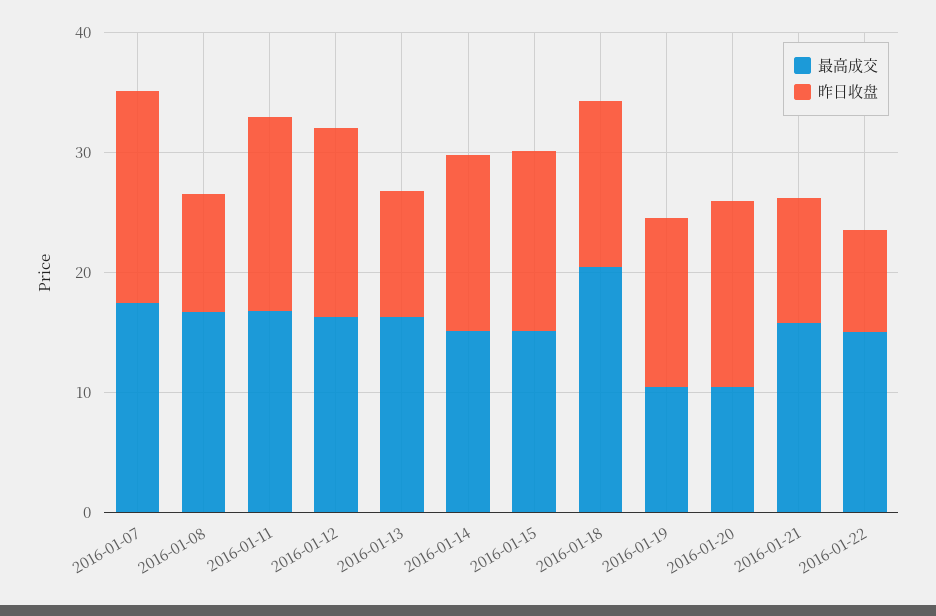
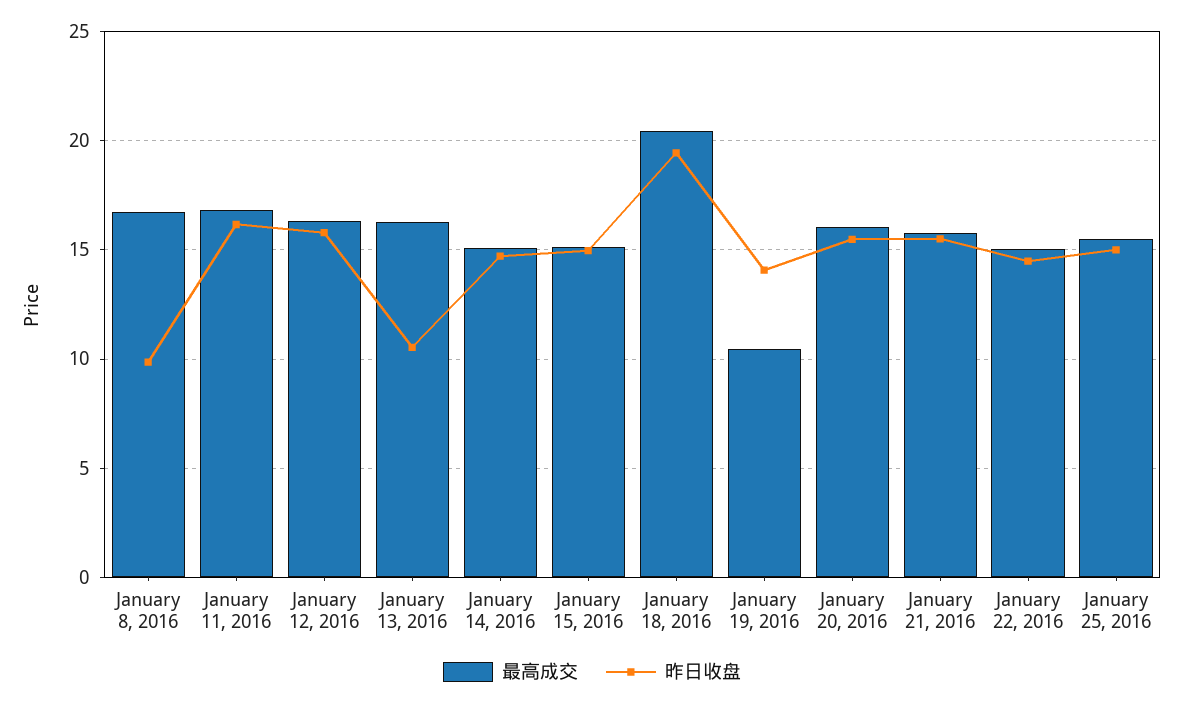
最高成交, 2016-01-07: 18 -> none
昨日收盘, 2016-01-07: 18 -> none
昨日收盘, 2016-01-18: 14 -> 19.5
最高成交, 2016-01-20: 10 -> 16
昨日收盘, 2016-01-21: 10 -> 15.5
昨日收盘, 2016-01-22: 8 -> 14.5
最高成交, January 25, 2016: none -> 15.5
昨日收盘, January 25, 2016: none -> 15

